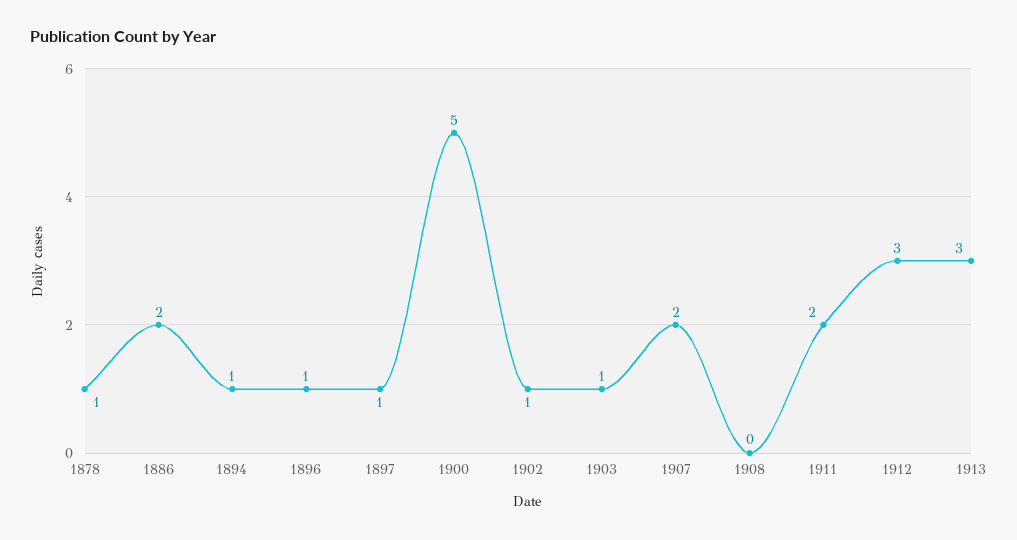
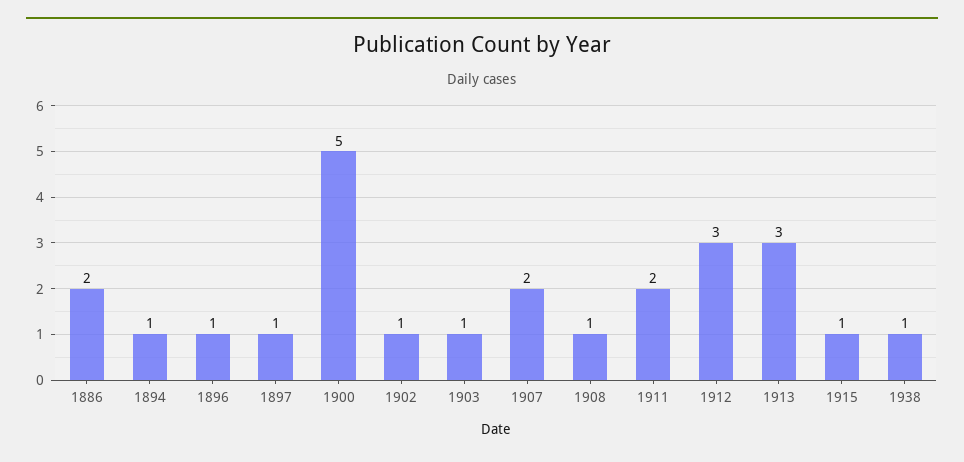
1878: 1 -> none
1908: 0 -> 1
1915: none -> 1
1938: none -> 1

